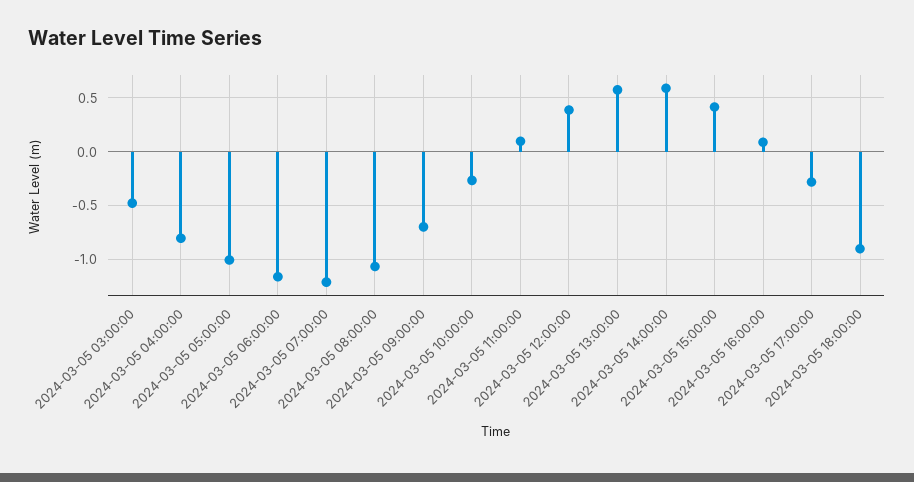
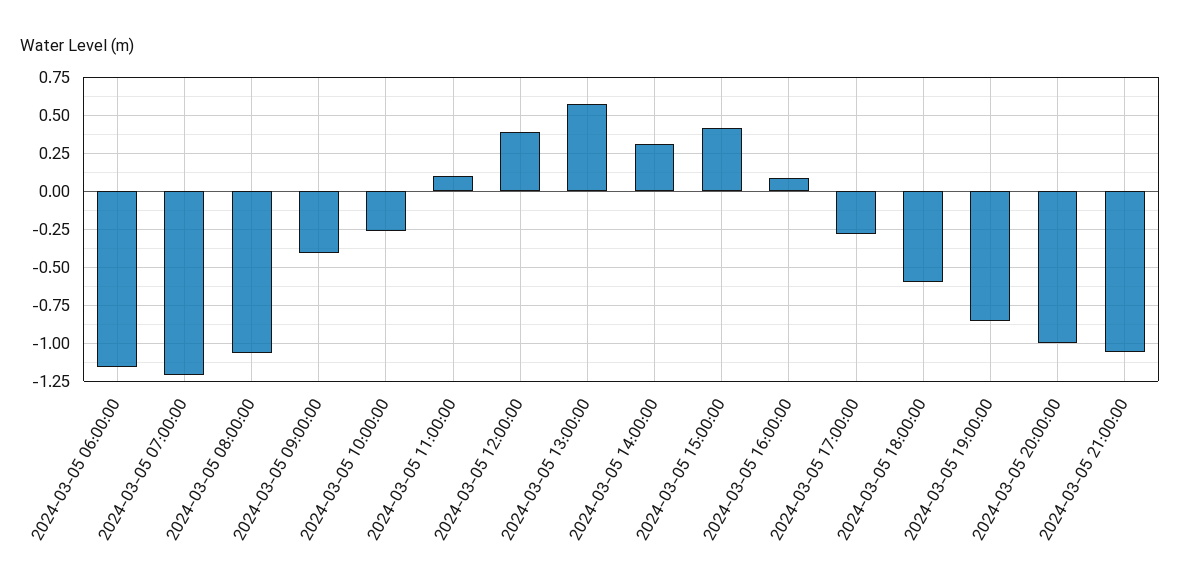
2024-03-05 03:00:00: -0.5 -> none
2024-03-05 04:00:00: -0.8 -> none
2024-03-05 05:00:00: -1 -> none
2024-03-05 09:00:00: -0.7 -> -0.4
2024-03-05 14:00:00: 0.6 -> 0.3
2024-03-05 18:00:00: -0.9 -> -0.6
2024-03-05 19:00:00: none -> -0.85
2024-03-05 20:00:00: none -> -1
2024-03-05 21:00:00: none -> -1.05

